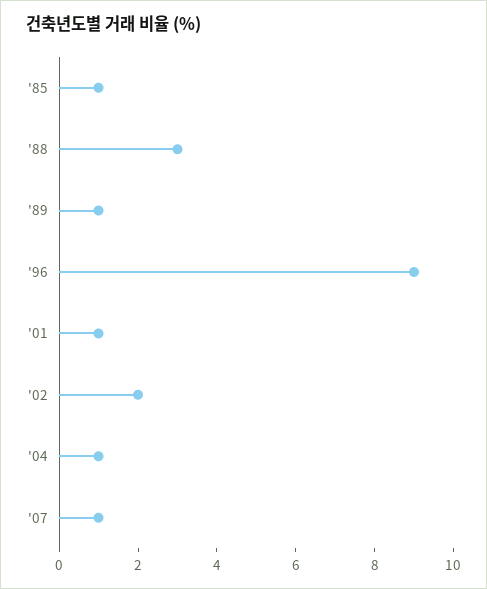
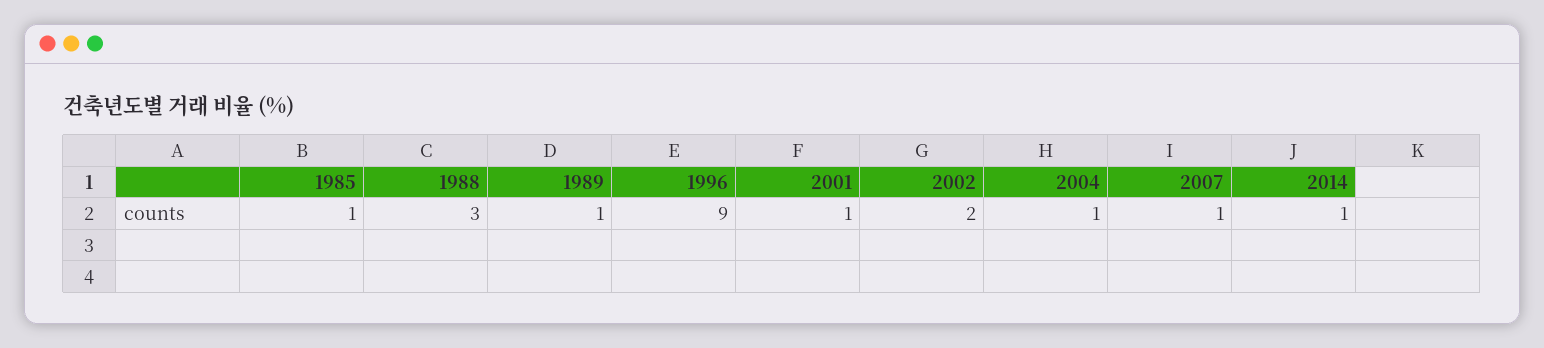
2014: none -> 1

